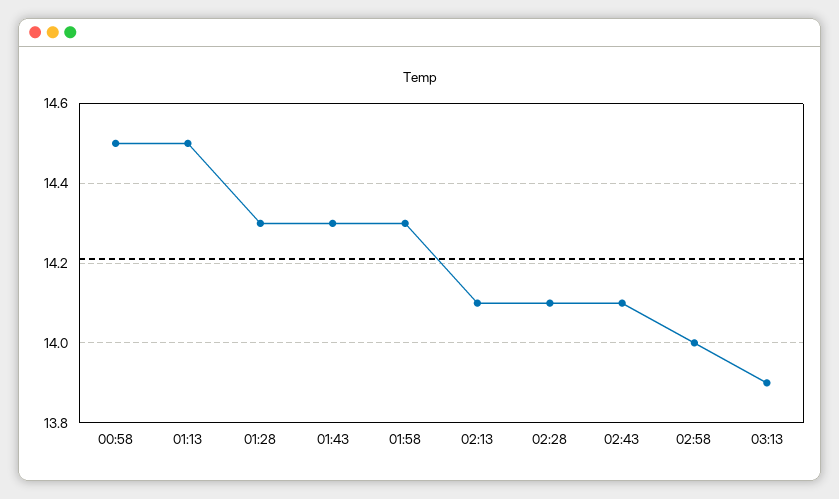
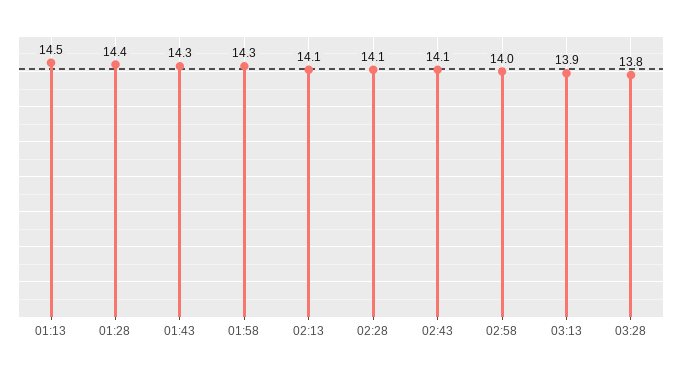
00:58: 14.5 -> none
01:28: 14.3 -> 14.4
03:28: none -> 13.8

